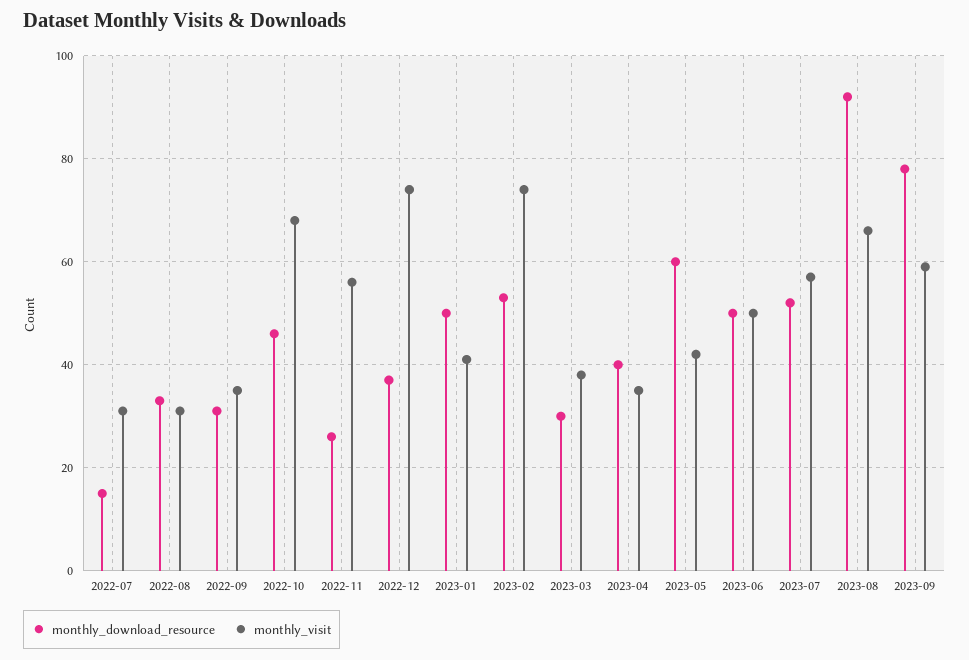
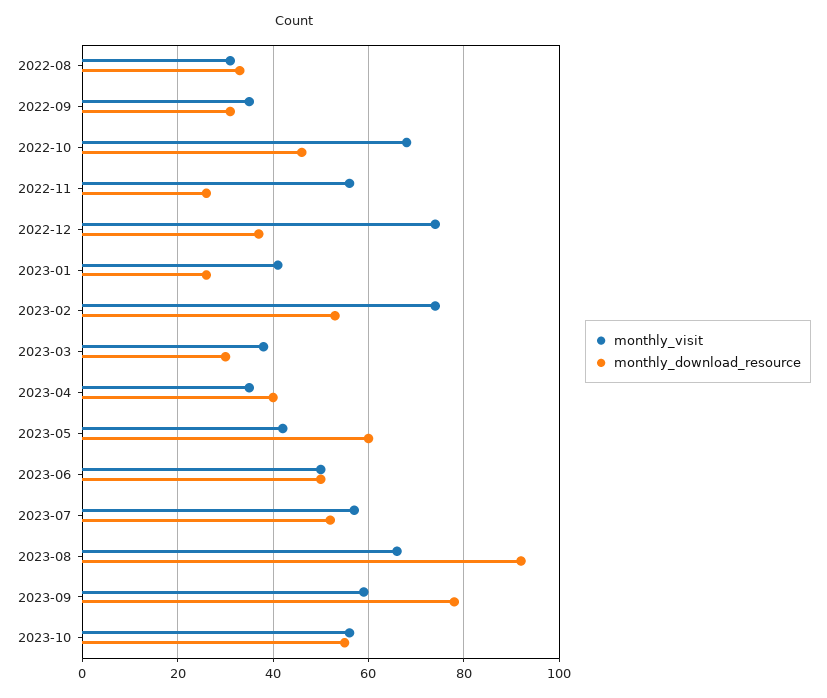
monthly_download_resource, 2022-07: 15 -> none
monthly_visit, 2022-07: 30 -> none
monthly_download_resource, 2023-01: 50 -> 25
monthly_visit, 2023-10: none -> 55
monthly_download_resource, 2023-10: none -> 55

